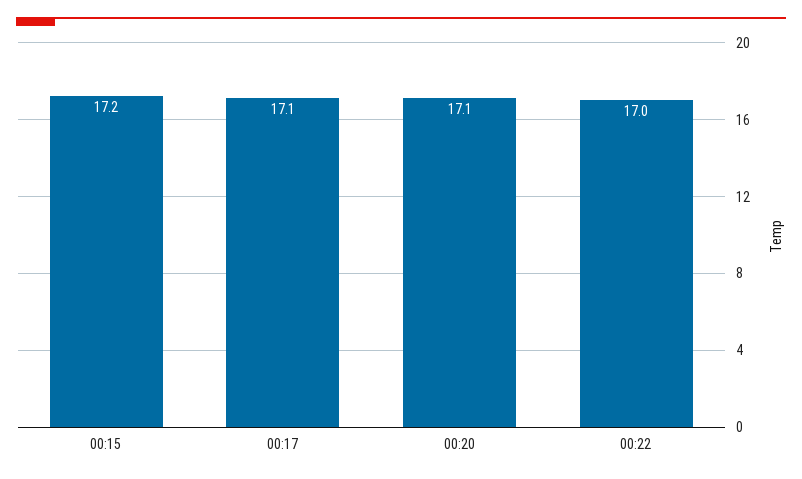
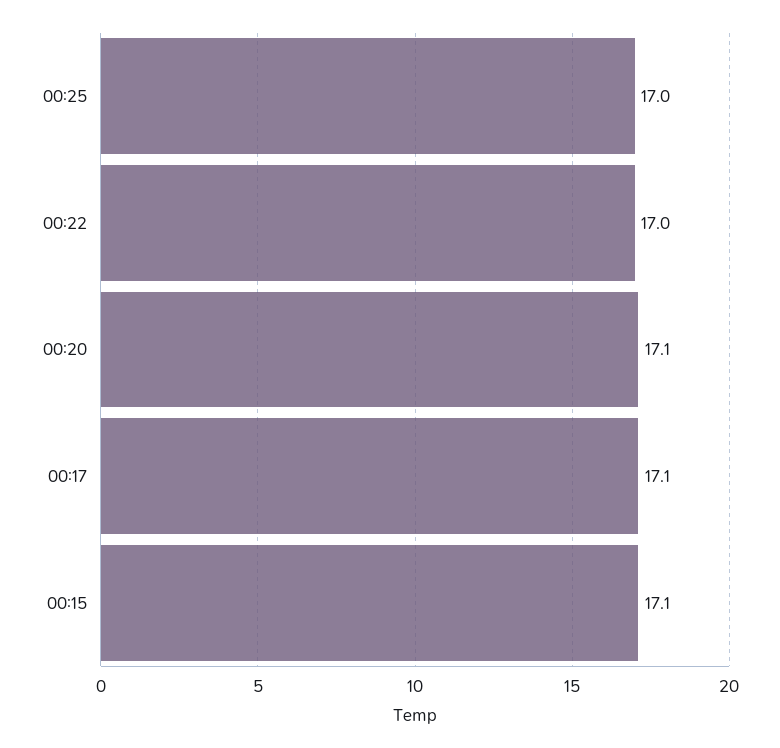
00:15: 17.2 -> 17.1
00:25: none -> 17

